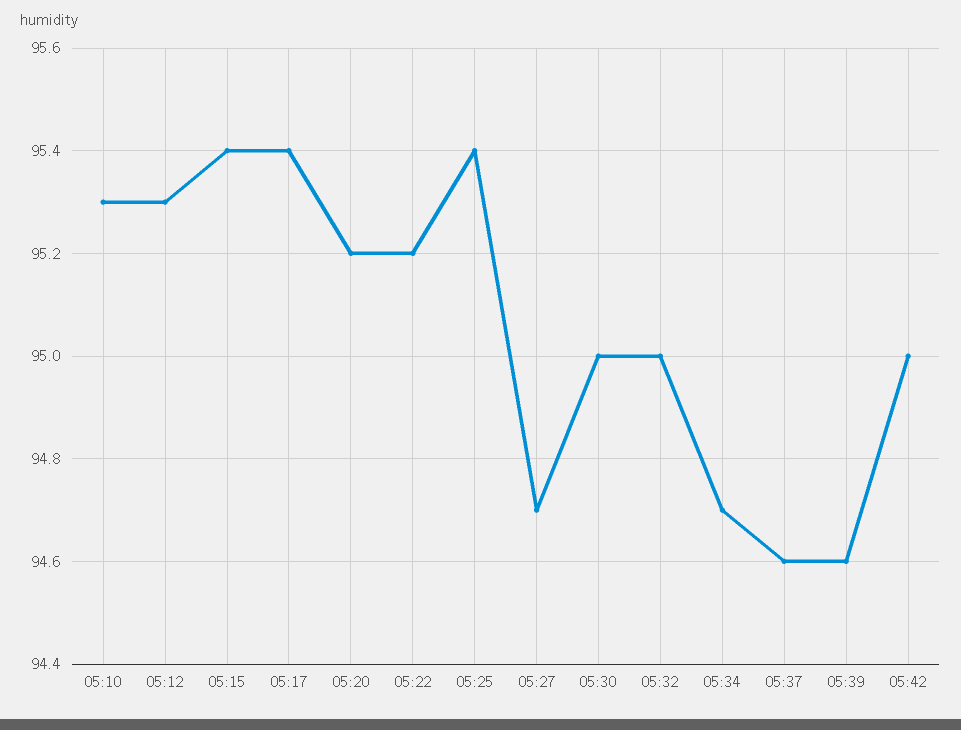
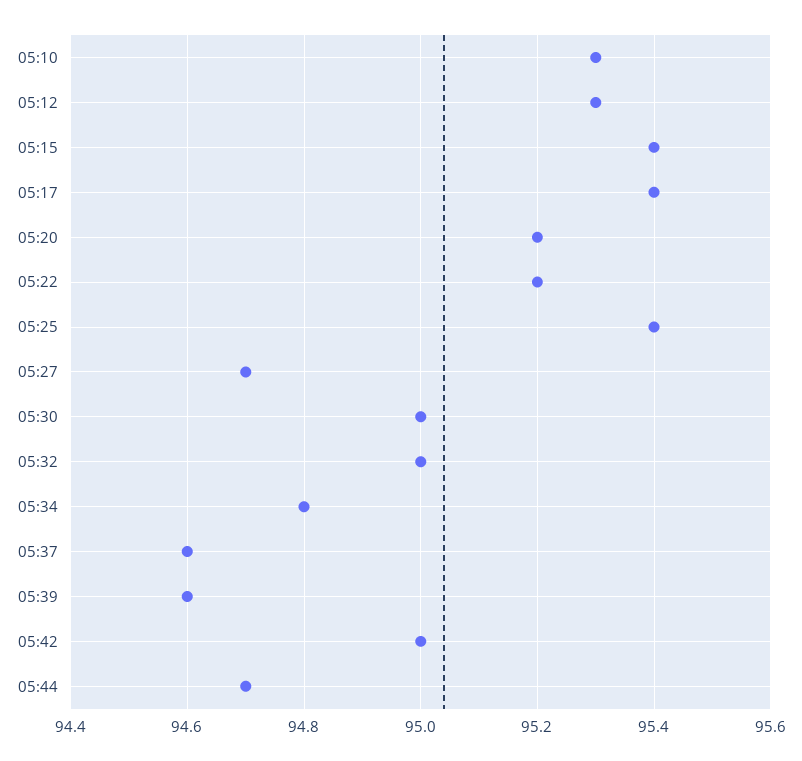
05:34: 94.7 -> 94.8
05:44: none -> 94.7

